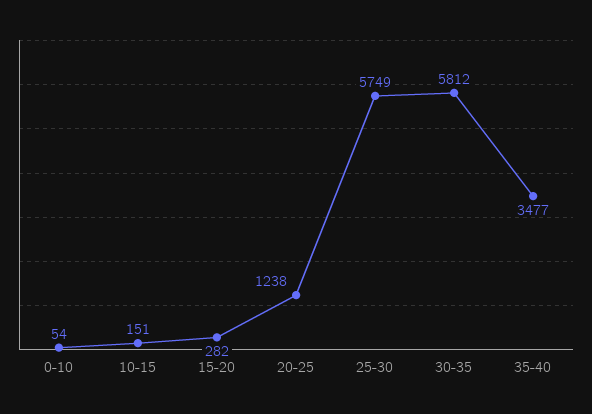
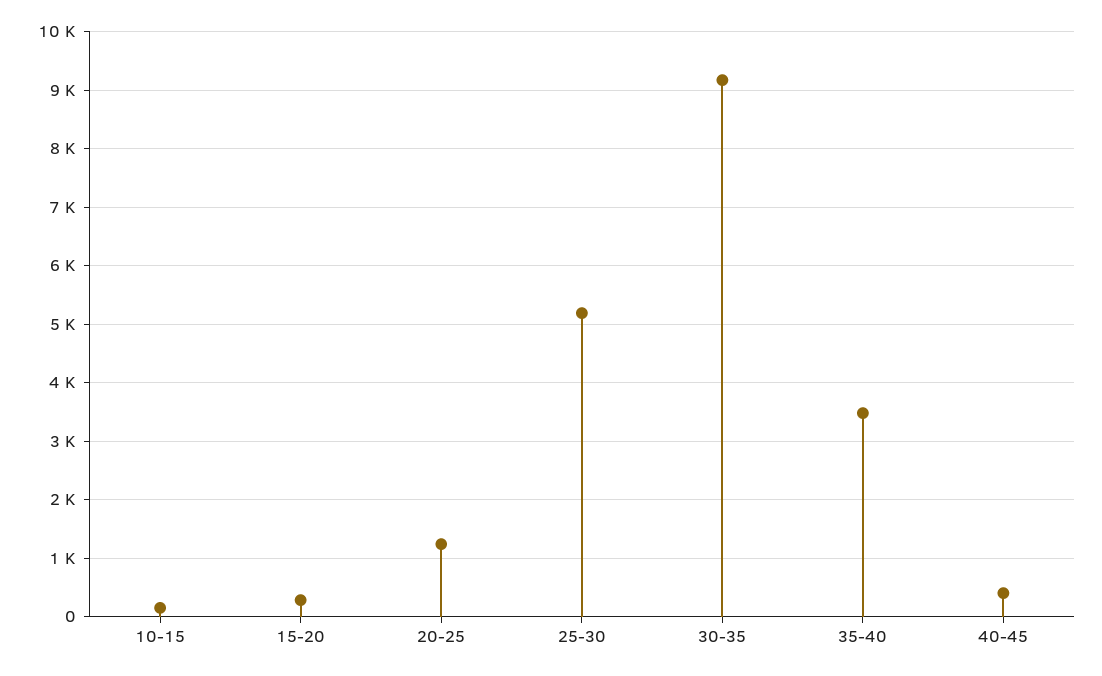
0-10: 54 -> none
25-30: 5749 -> 5200
30-35: 5812 -> 9200
40-45: none -> 400

